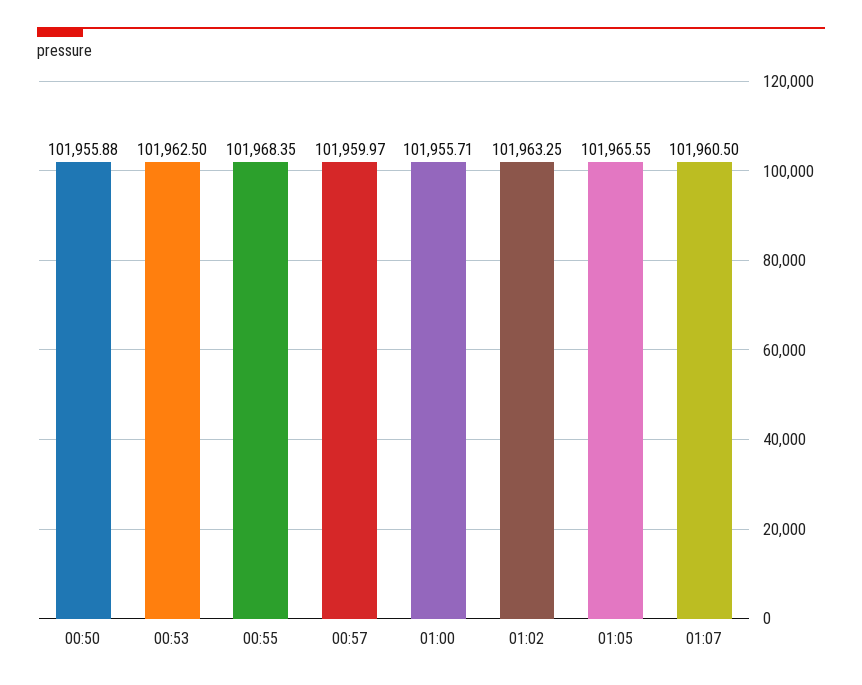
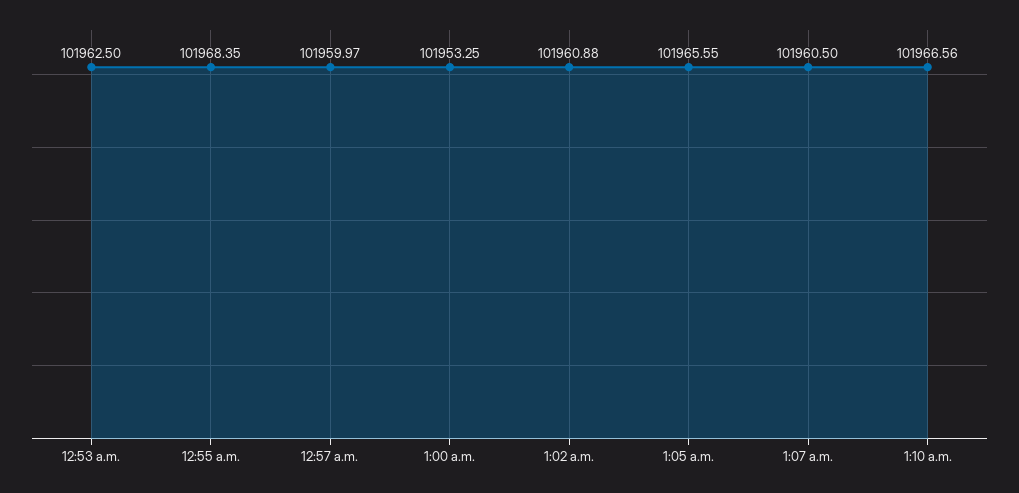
00:50: 101955.88 -> none
01:00: 101955.71 -> 101953.25
01:02: 101963.25 -> 101960.88
1:10 a.m.: none -> 101966.56

